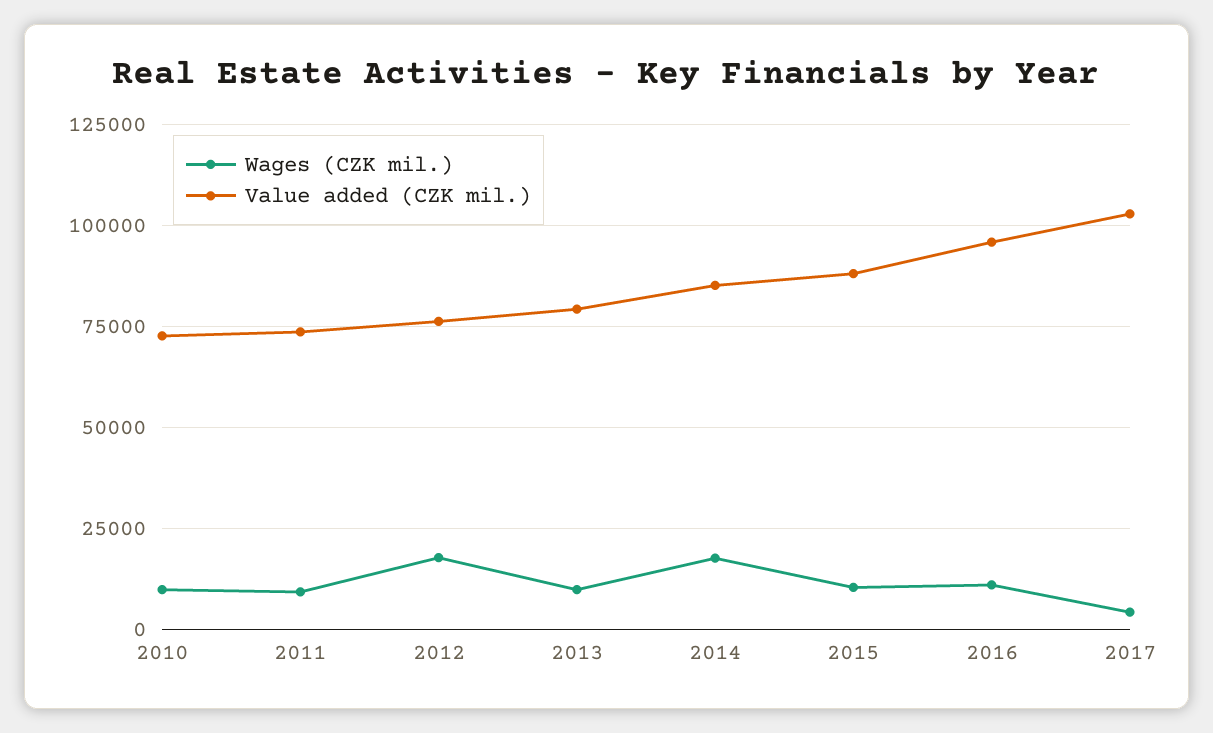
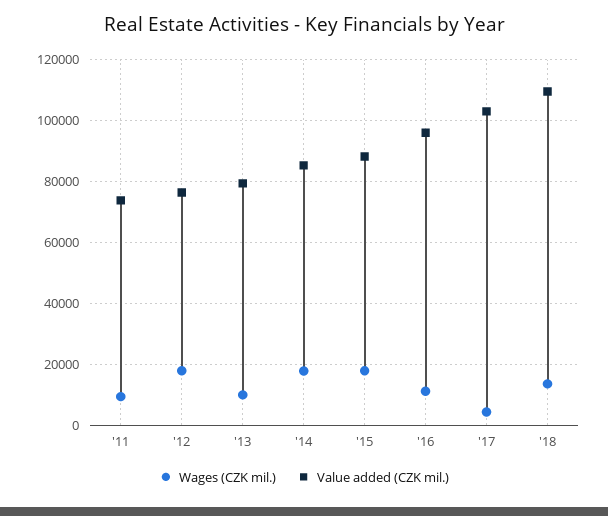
Wages (CZK mil.), 2010: 10000 -> none
Value added (CZK mil.), 2010: 72500 -> none
Wages (CZK mil.), 2015: 10000 -> 18000
Wages (CZK mil.), '18: none -> 14000
Value added (CZK mil.), '18: none -> 110000

